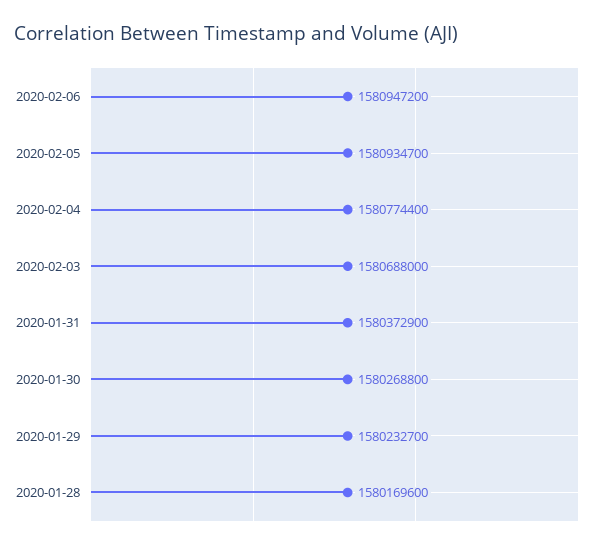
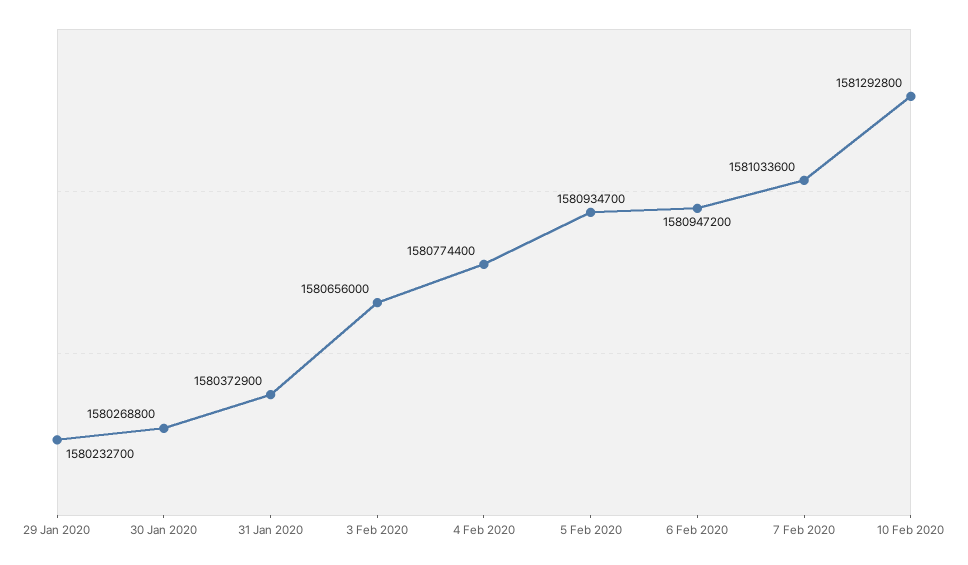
2020-02-03: 1580688000 -> 1580656000
2020-01-28: 1580169600 -> none
7 Feb 2020: none -> 1581033600
10 Feb 2020: none -> 1581292800

